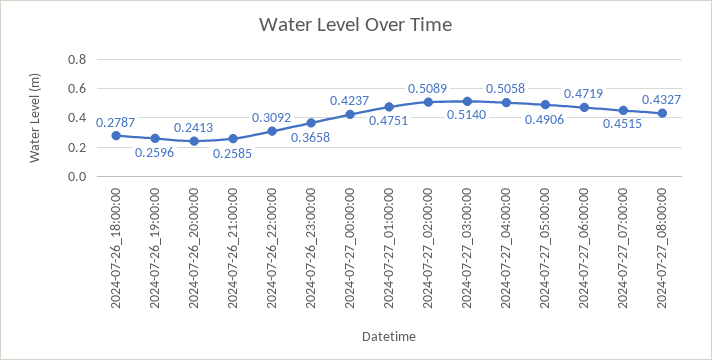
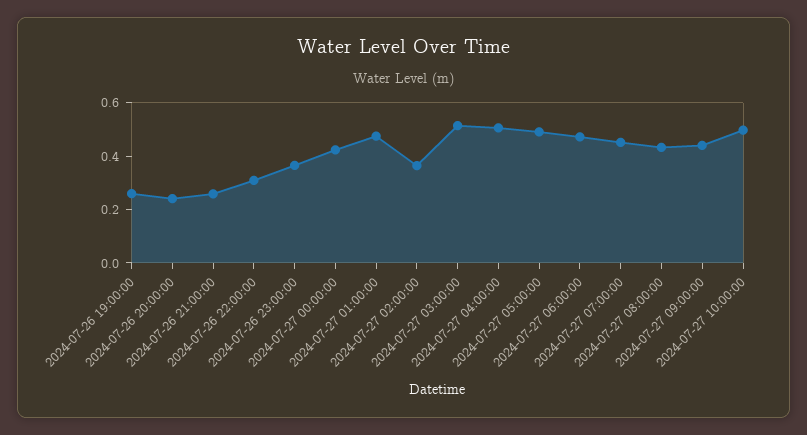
2024-07-26_18:00:00: 0.2787 -> none
2024-07-27_02:00:00: 0.5089 -> 0.35
2024-07-27 09:00:00: none -> 0.45
2024-07-27 10:00:00: none -> 0.5

